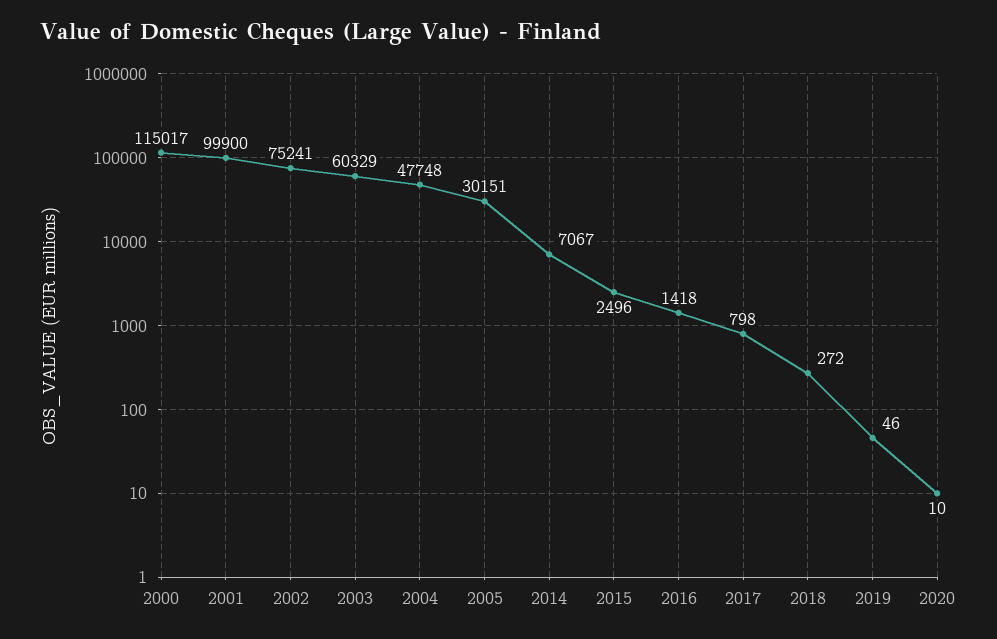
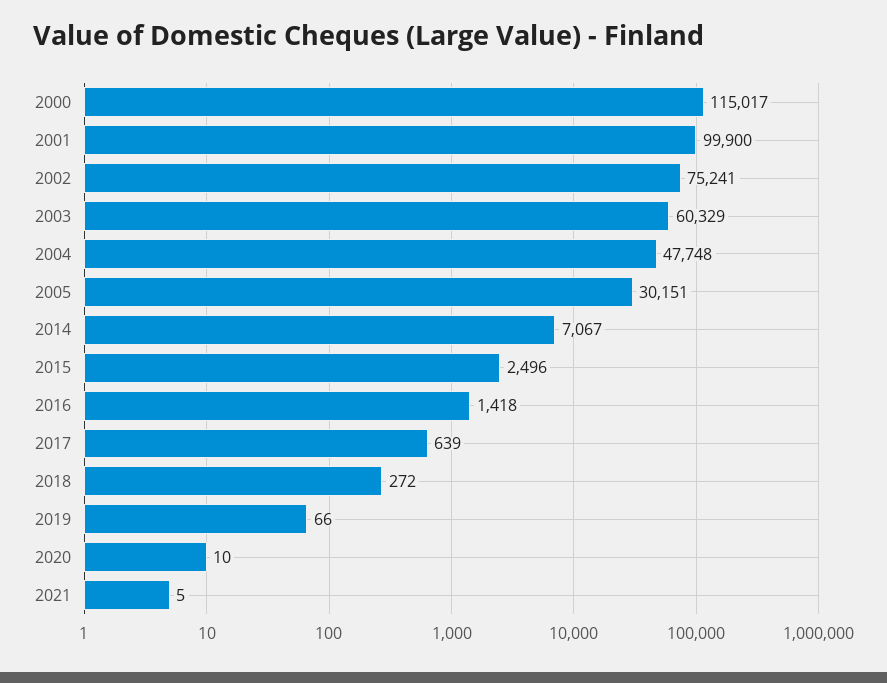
2017: 798 -> 639
2019: 46 -> 66
2021: none -> 5

